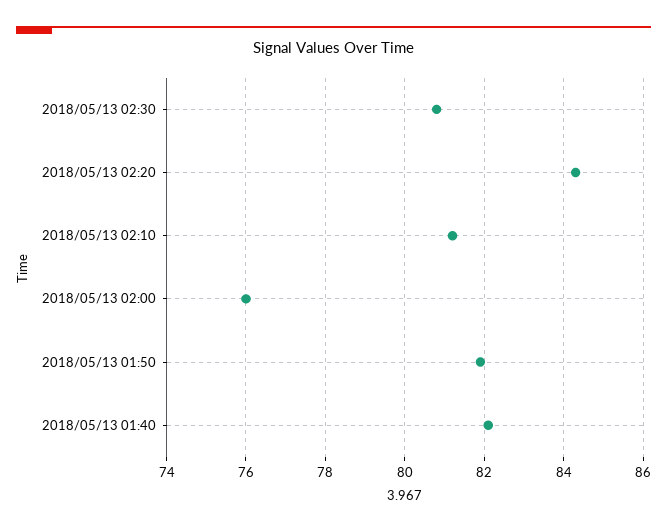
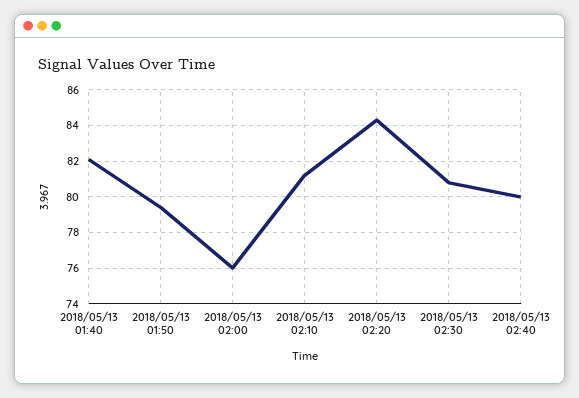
2018/05/13 01:50: 82 -> 79.5
2018/05/13 02:40: none -> 80

